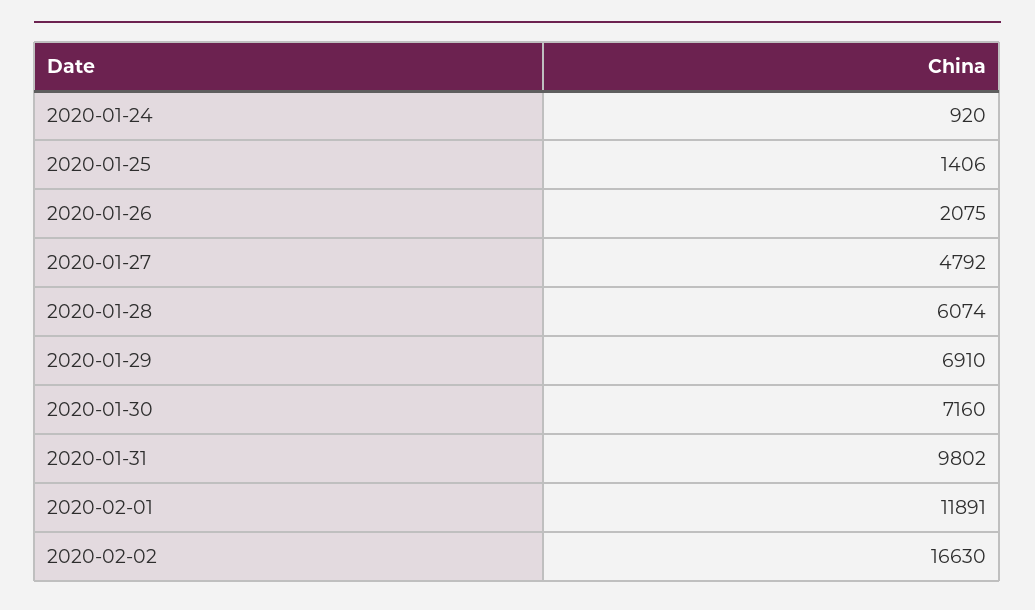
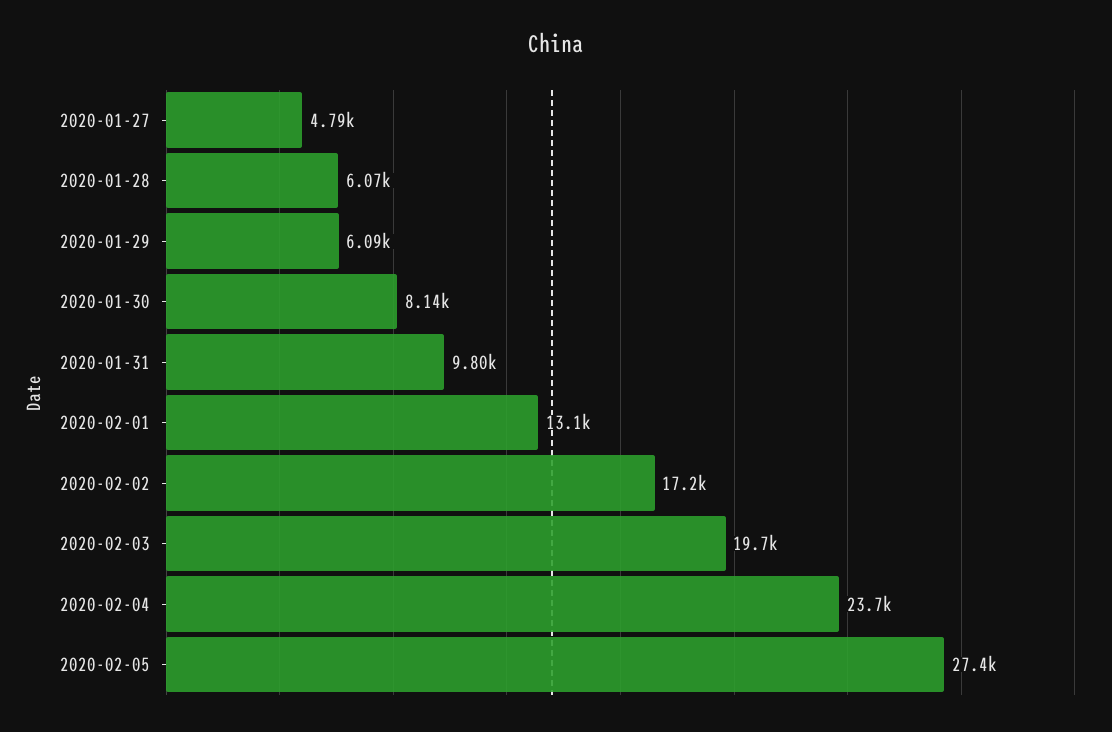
2020-01-24: 920 -> none
2020-01-25: 1406 -> none
2020-01-26: 2075 -> none
2020-01-29: 6910 -> 6090
2020-01-30: 7160 -> 8140
2020-02-01: 11891 -> 13100
2020-02-02: 16630 -> 17200
2020-02-03: none -> 19700
2020-02-04: none -> 23700
2020-02-05: none -> 27400

